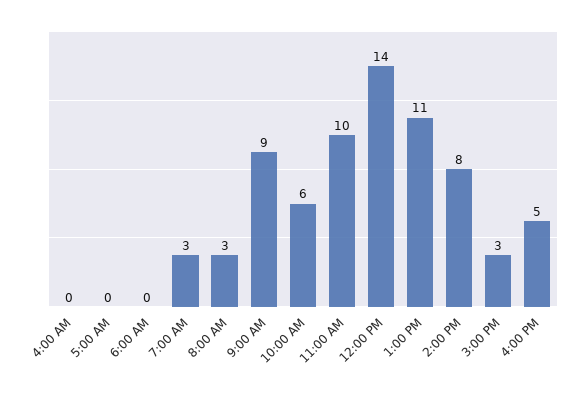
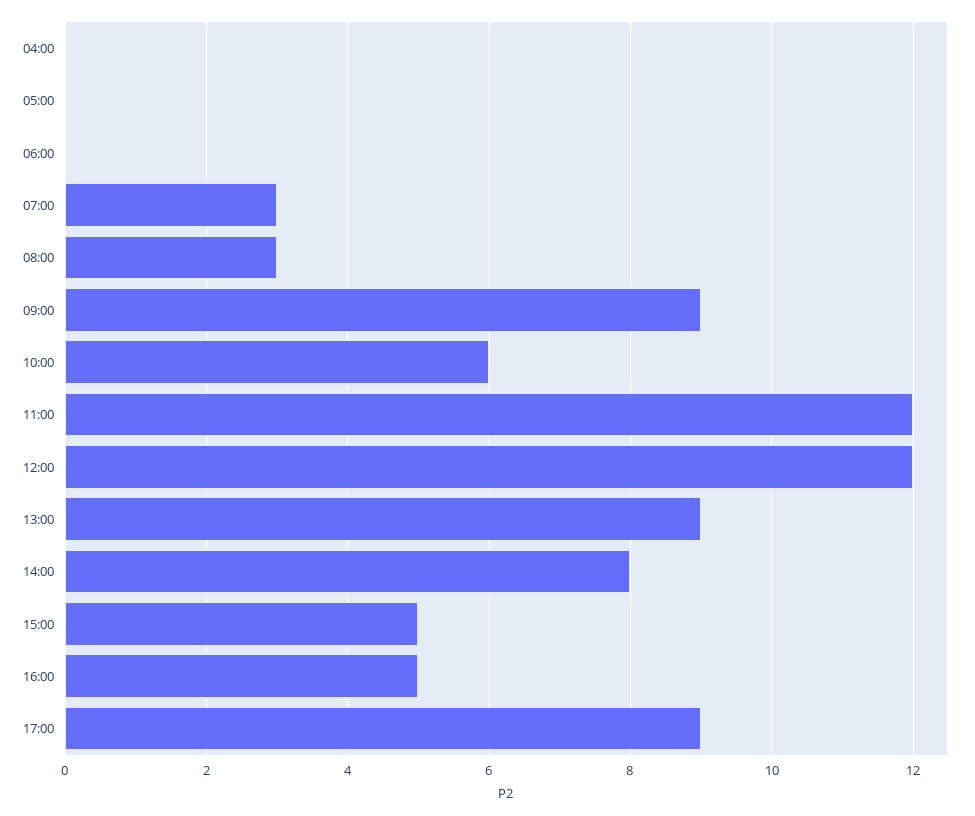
11:00 AM: 10 -> 12
12:00 PM: 14 -> 12
1:00 PM: 11 -> 9
3:00 PM: 3 -> 5
17:00: none -> 9

